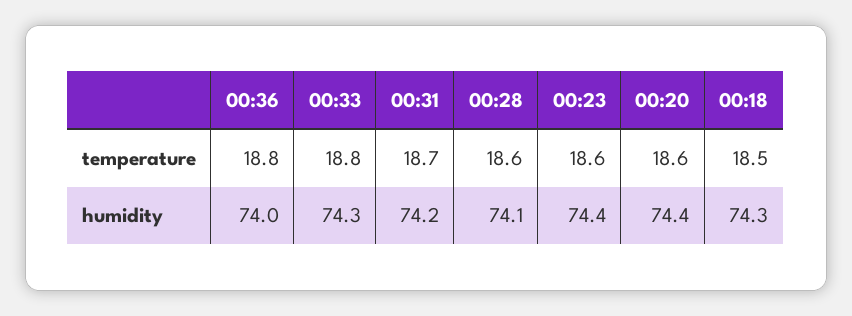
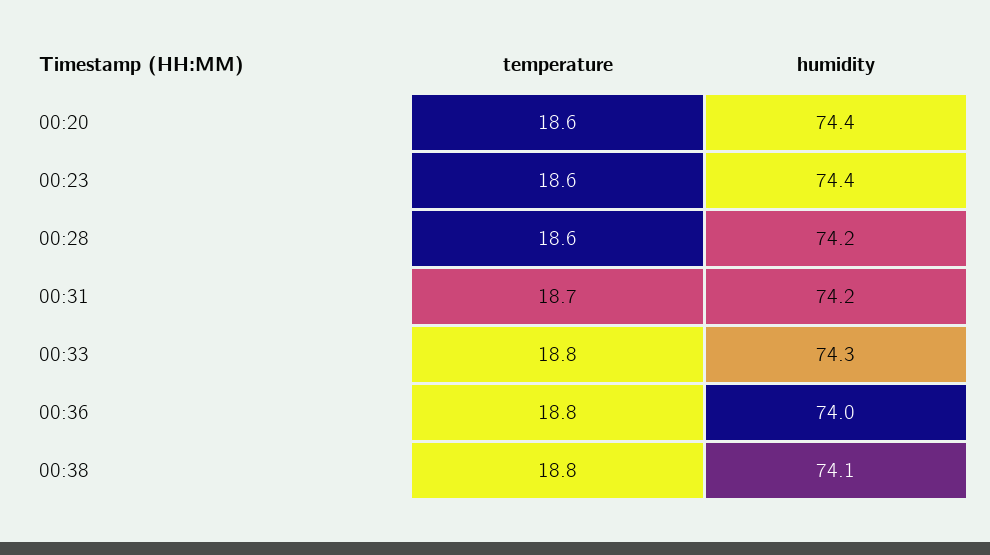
00:18, temperature: 18.5 -> none
00:28, humidity: 74.1 -> 74.2
00:18, humidity: 74.3 -> none
00:38, temperature: none -> 18.8
00:38, humidity: none -> 74.1

